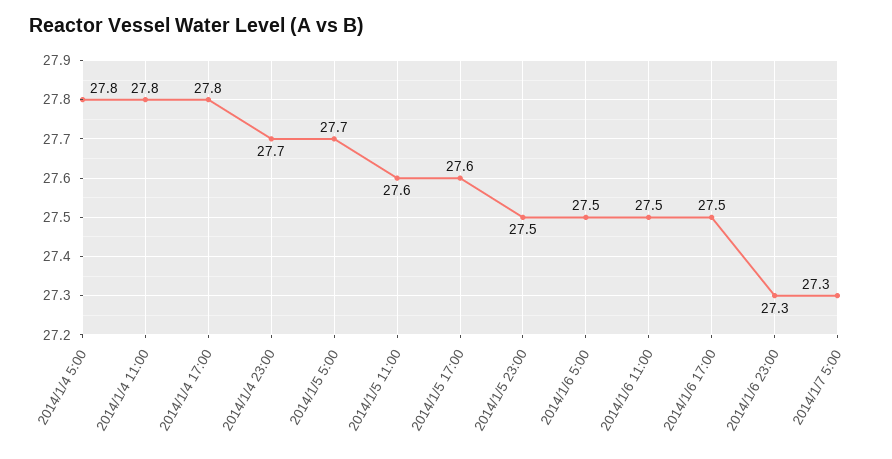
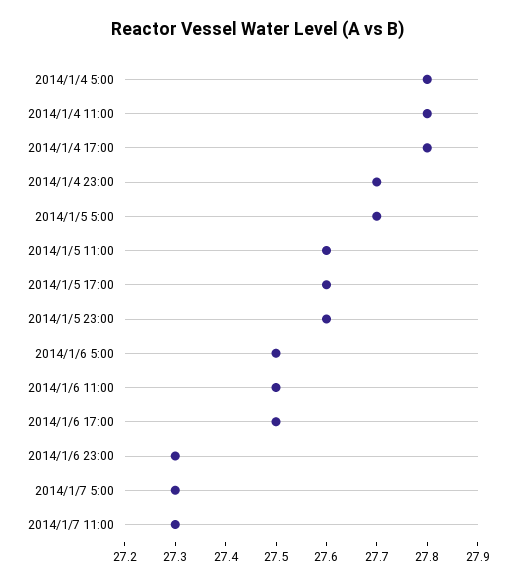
2014/1/5 23:00: 27.5 -> 27.6
2014/1/7 11:00: none -> 27.3

